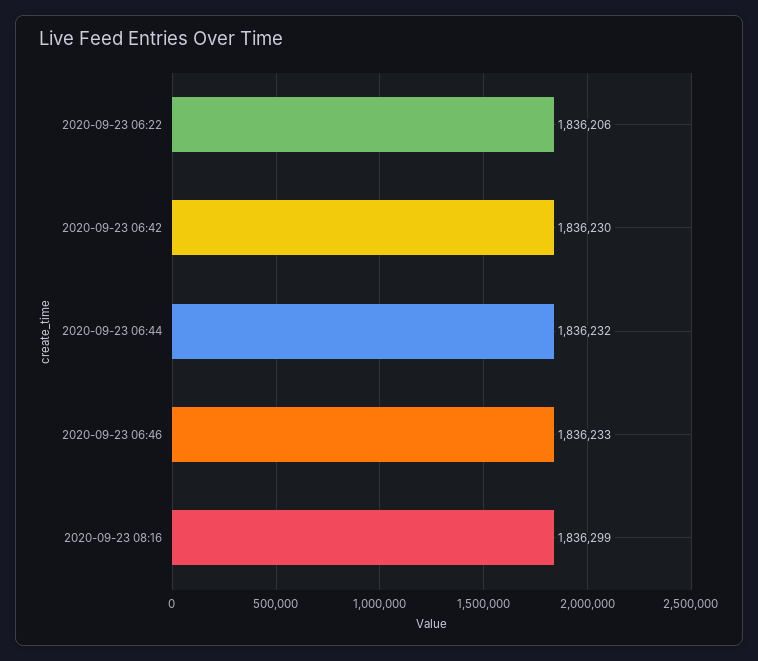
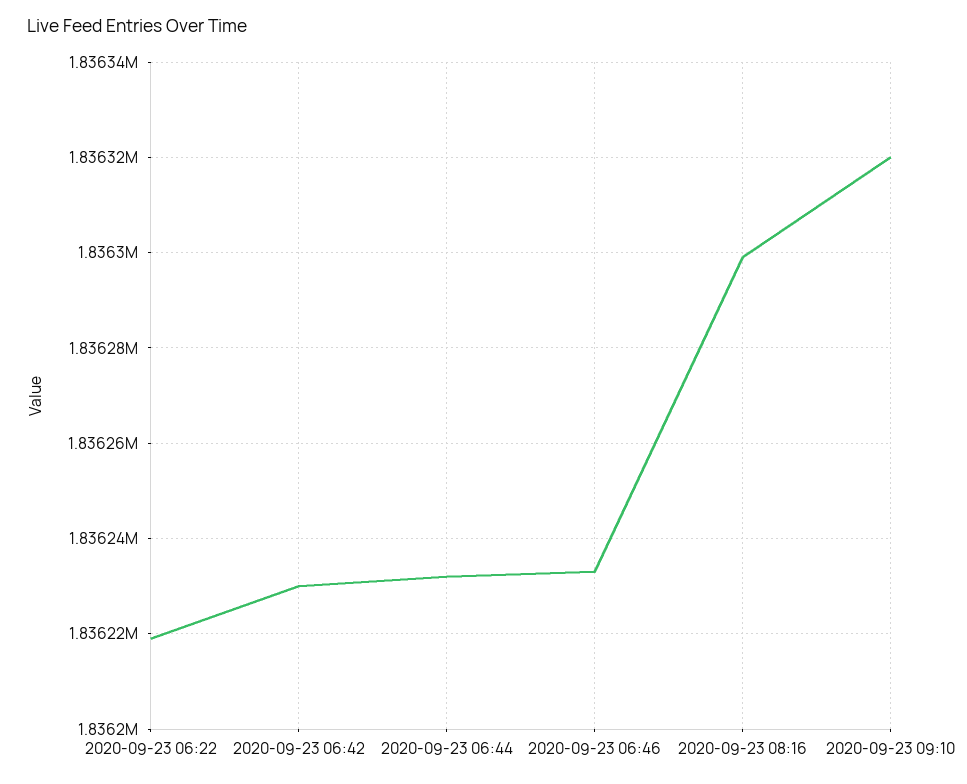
2020-09-23 06:22: 1836206 -> 1836220
2020-09-23 09:10: none -> 1836320

